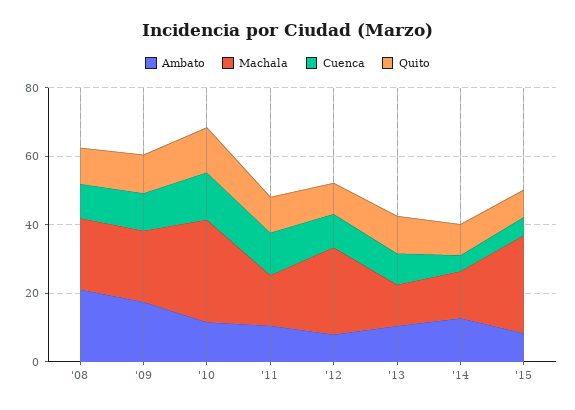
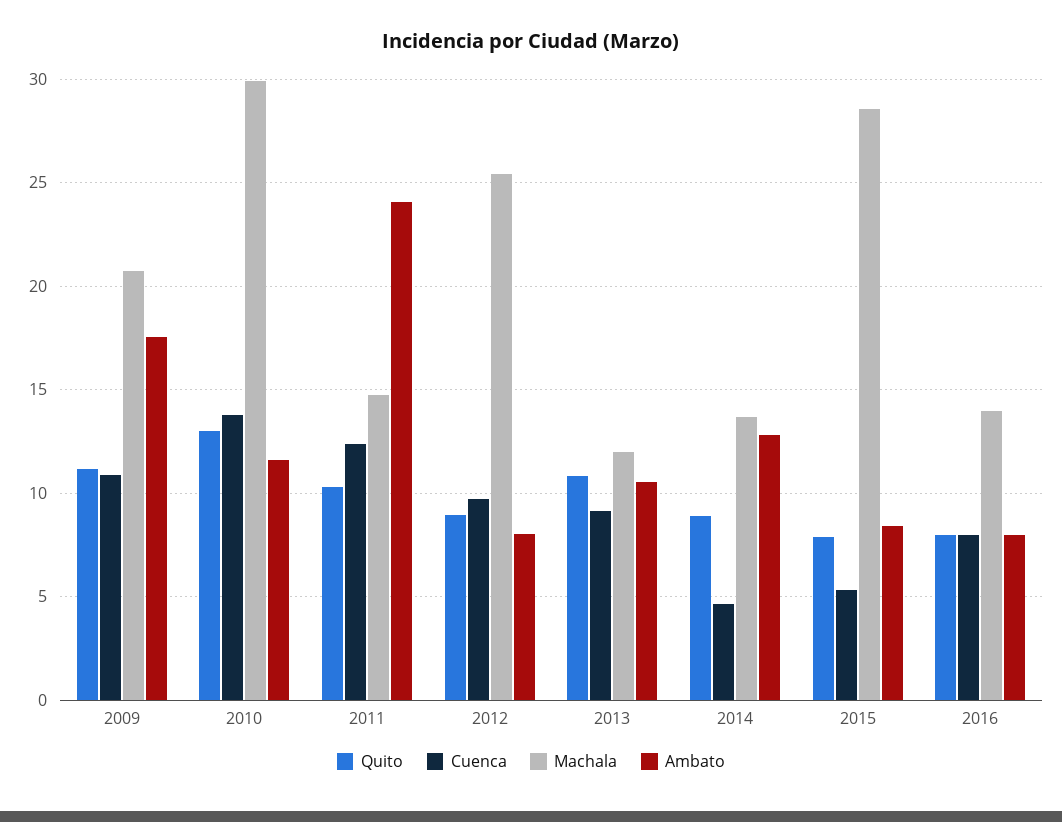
Ambato, '08: 20 -> none
Machala, '08: 20 -> none
Cuenca, '08: 10 -> none
Quito, '08: 10 -> none
Ambato, '11: 10 -> 24
Quito, 2016: none -> 8
Cuenca, 2016: none -> 8
Machala, 2016: none -> 14
Ambato, 2016: none -> 8

